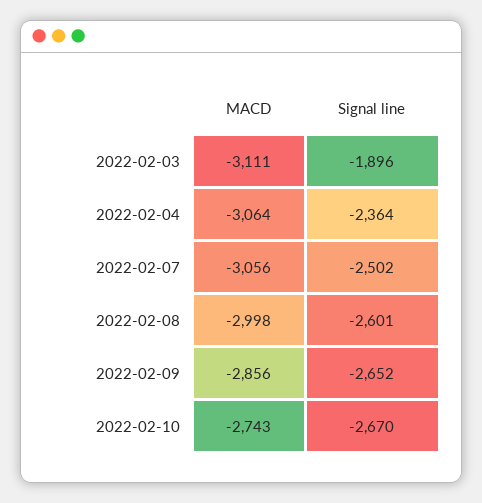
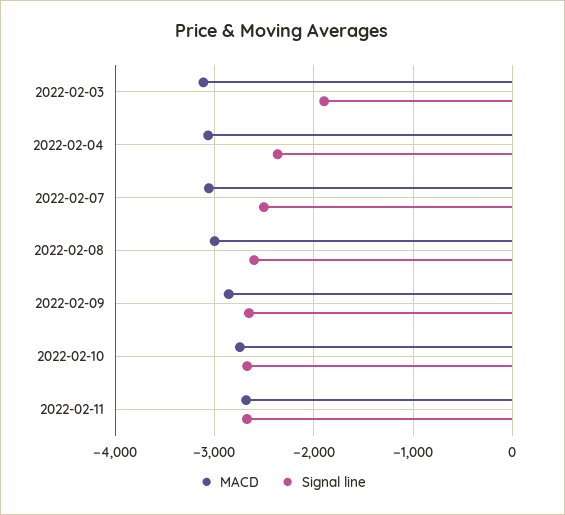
MACD, 2022-02-11: none -> -2700
Signal line, 2022-02-11: none -> -2700

